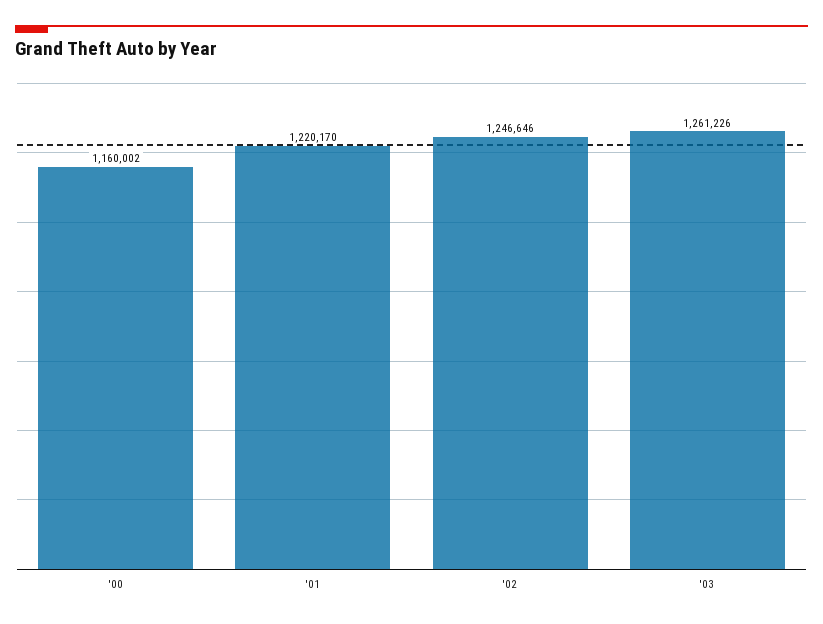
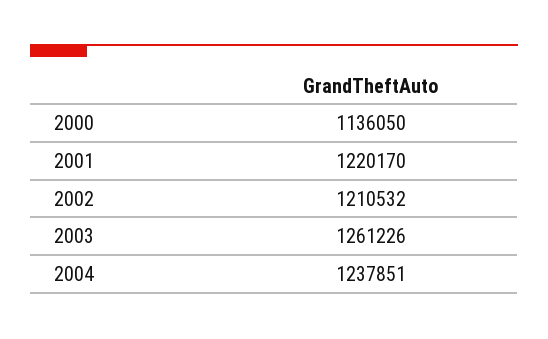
'00: 1160002 -> 1136050
'02: 1246646 -> 1210532
2004: none -> 1237851

